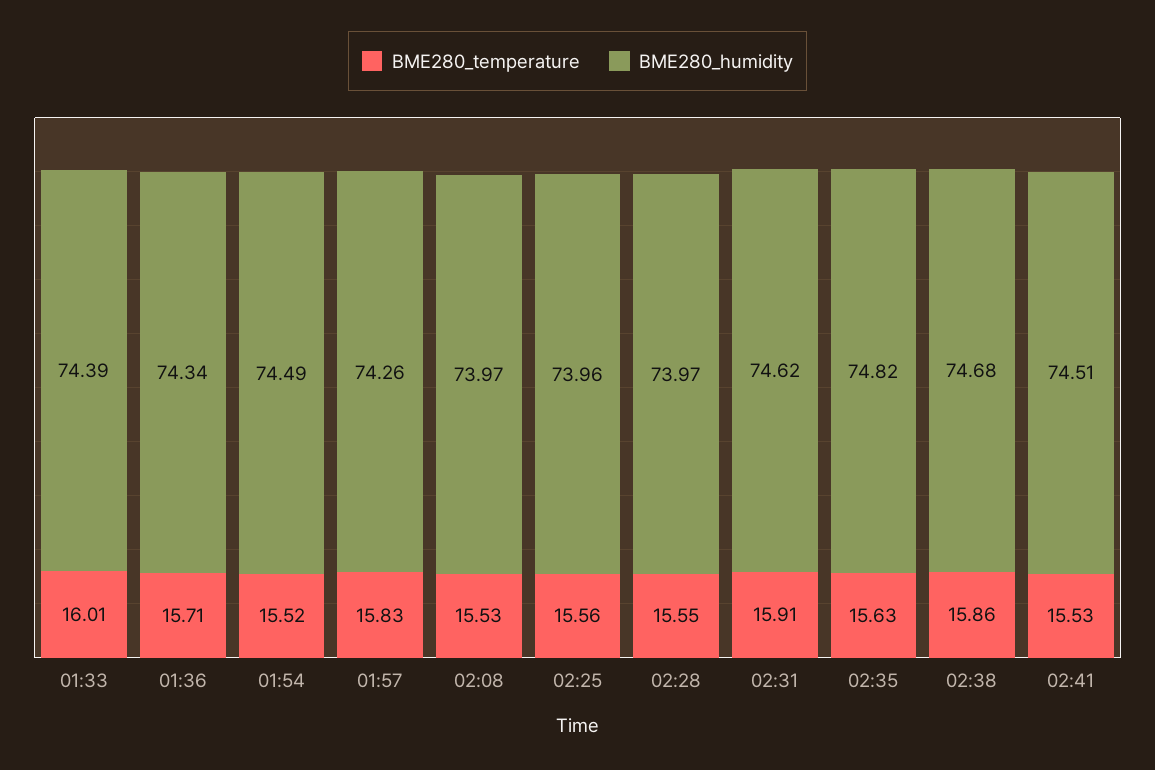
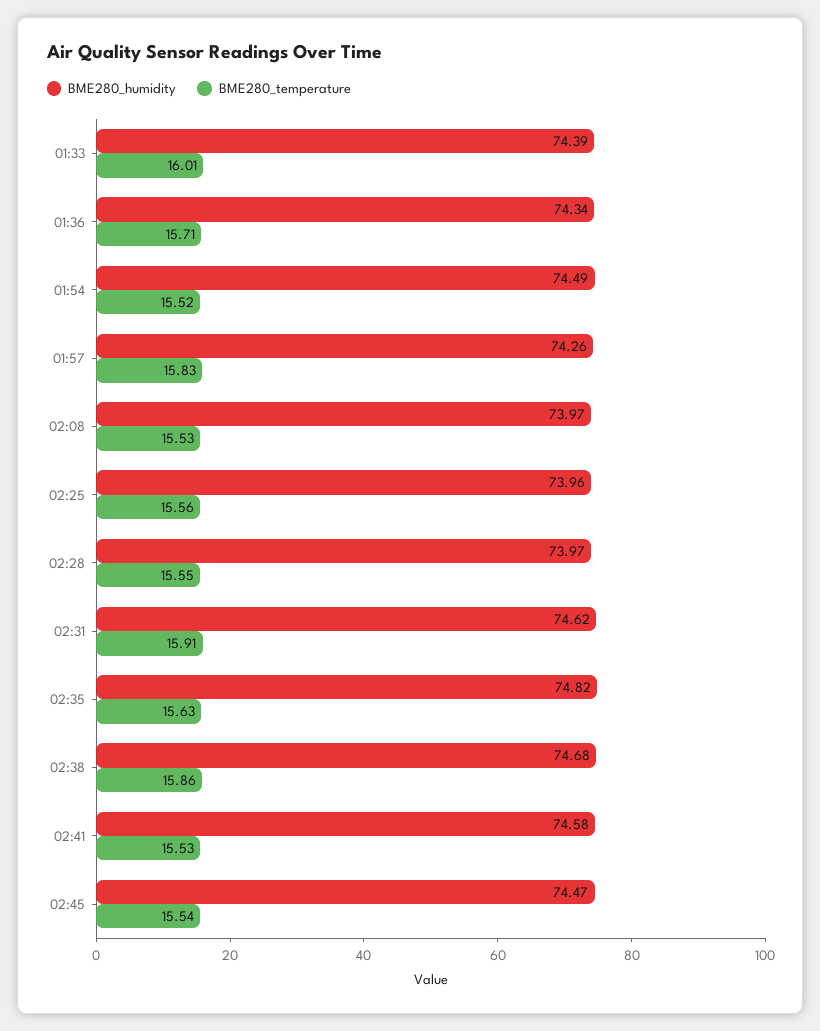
BME280_humidity, 02:41: 74.51 -> 74.58
BME280_humidity, 02:45: none -> 74.47
BME280_temperature, 02:45: none -> 15.54

